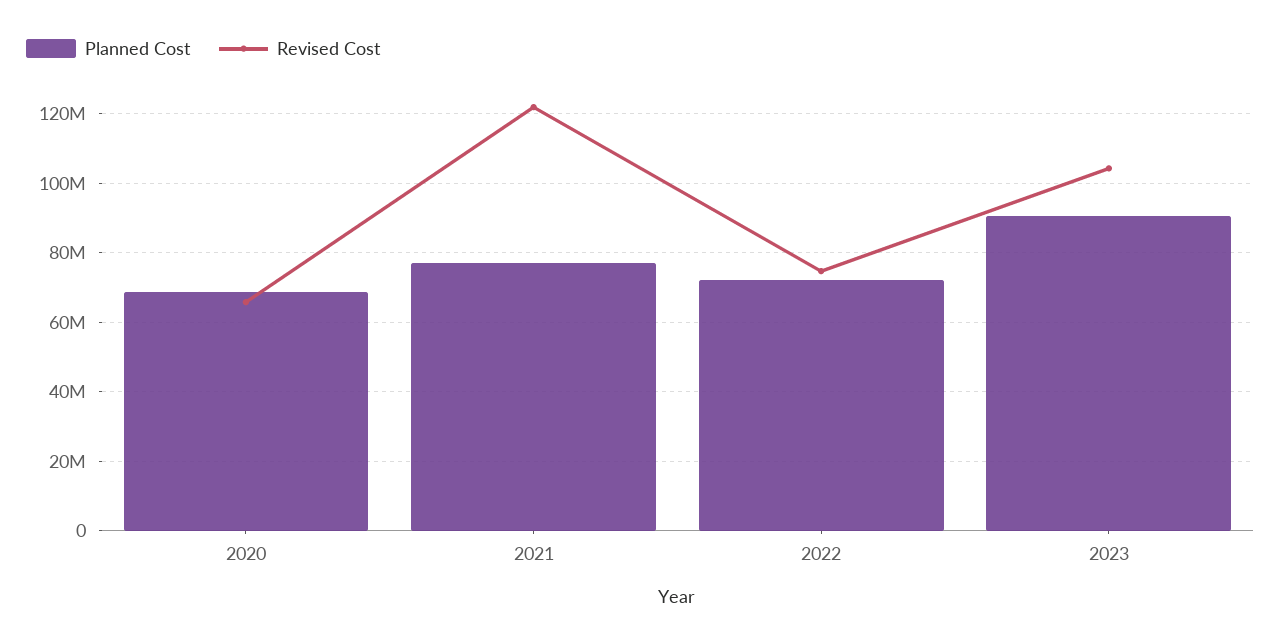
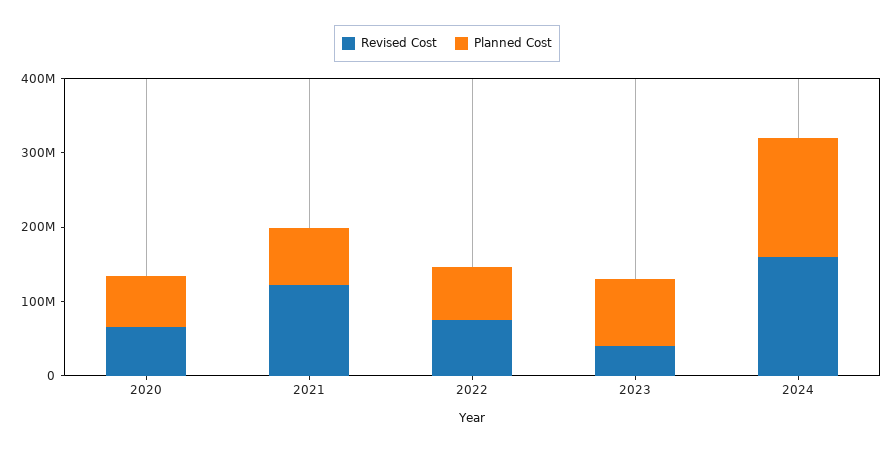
Revised Cost, 2023: 104000000 -> 40000000
Revised Cost, 2024: none -> 160000000
Planned Cost, 2024: none -> 160000000

